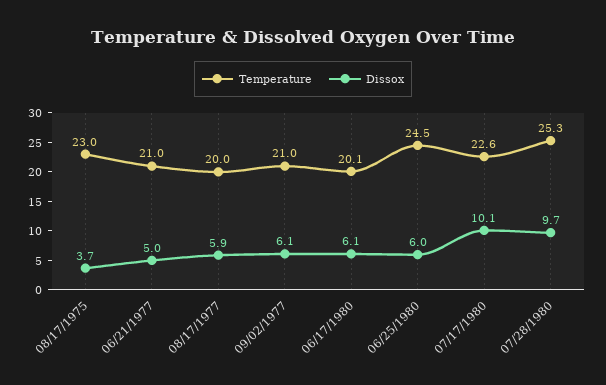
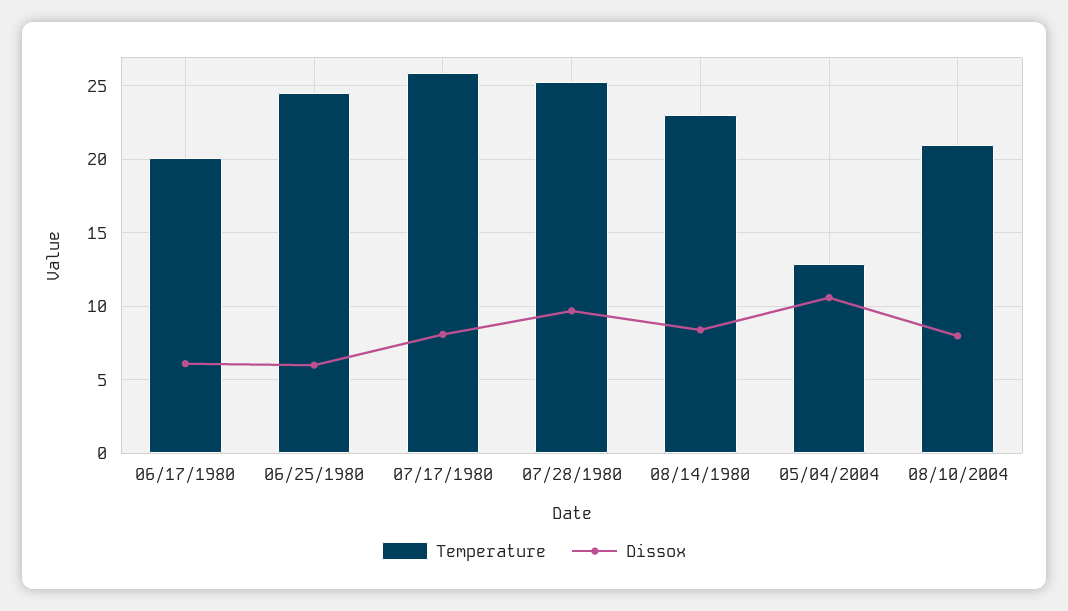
Temperature, 08/17/1975: 23 -> none
Dissox, 08/17/1975: 3.7 -> none
Temperature, 06/21/1977: 21 -> none
Dissox, 06/21/1977: 5 -> none
Temperature, 08/17/1977: 20 -> none
Dissox, 08/17/1977: 5.9 -> none
Temperature, 09/02/1977: 21 -> none
Dissox, 09/02/1977: 6.1 -> none
Temperature, 07/17/1980: 22.6 -> 26
Dissox, 07/17/1980: 10.1 -> 8
Temperature, 08/14/1980: none -> 23
Dissox, 08/14/1980: none -> 8.5
Temperature, 05/04/2004: none -> 13
Dissox, 05/04/2004: none -> 10.5
Temperature, 08/10/2004: none -> 21
Dissox, 08/10/2004: none -> 8

